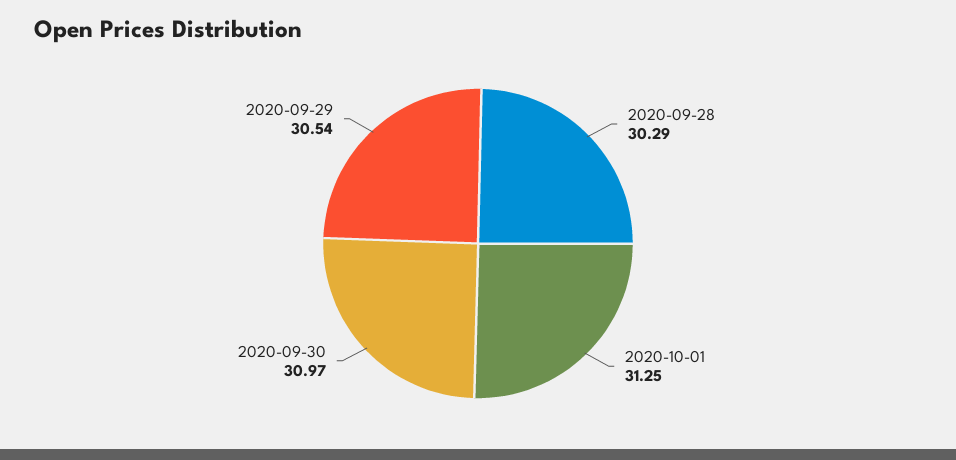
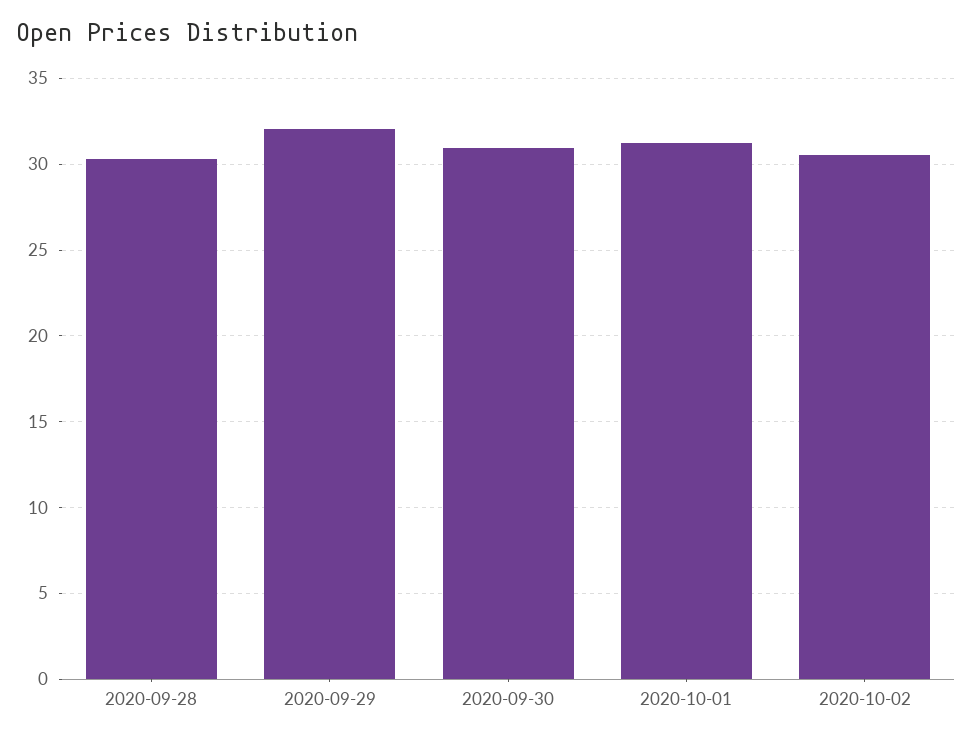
2020-09-29: 30.54 -> 32
2020-10-02: none -> 30.5

